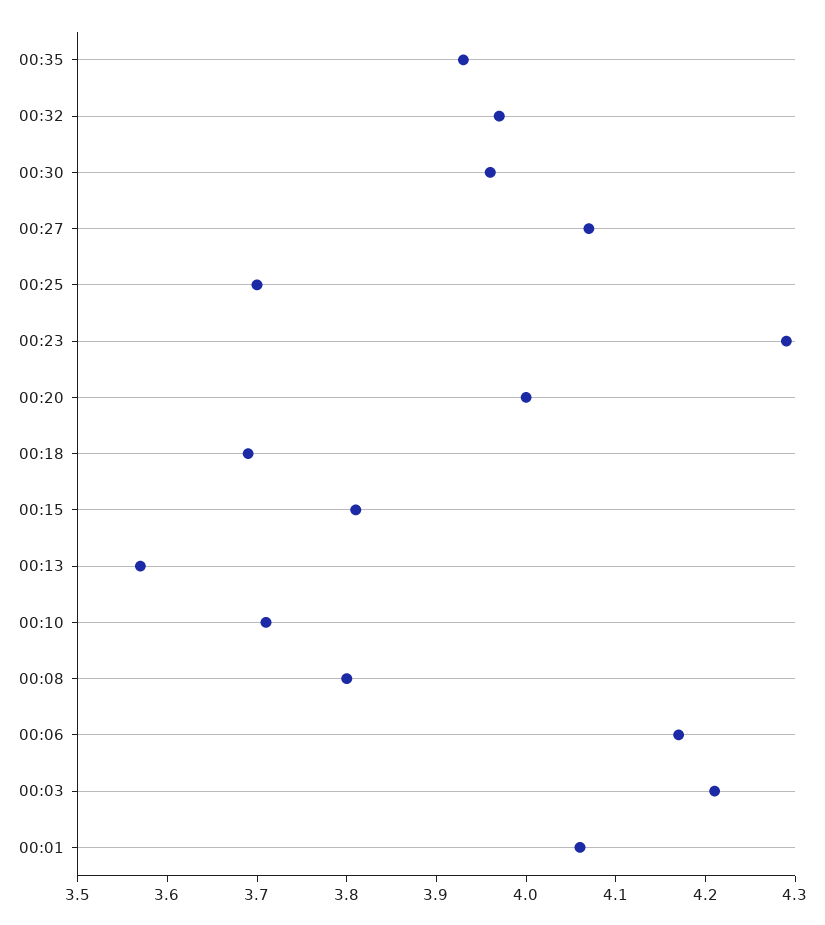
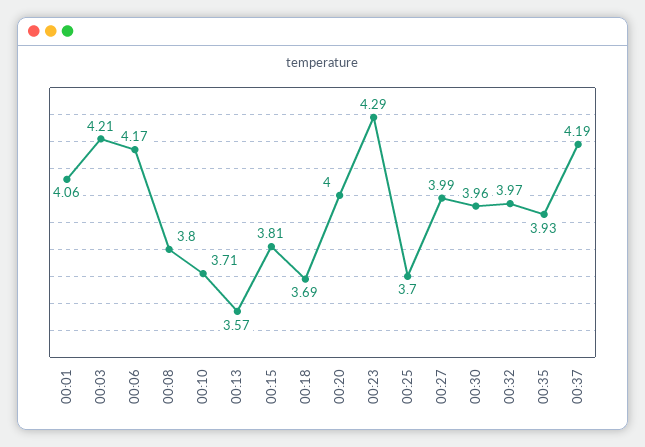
00:27: 4.07 -> 3.99
00:37: none -> 4.19

